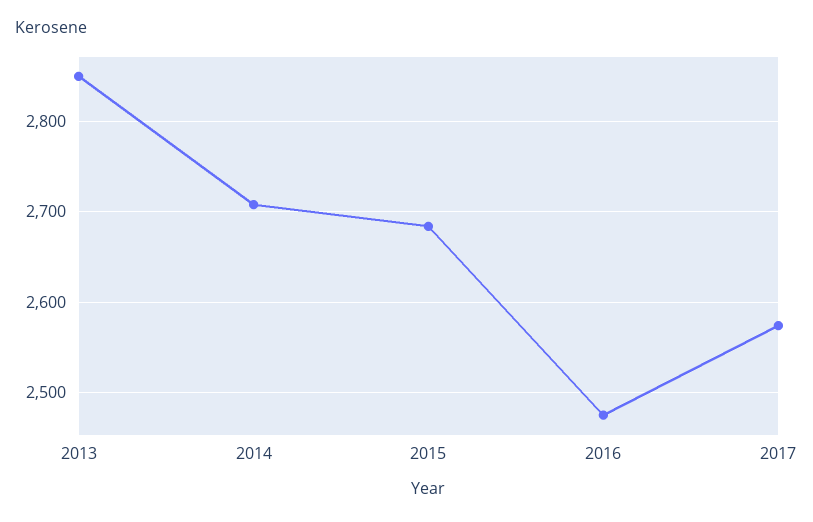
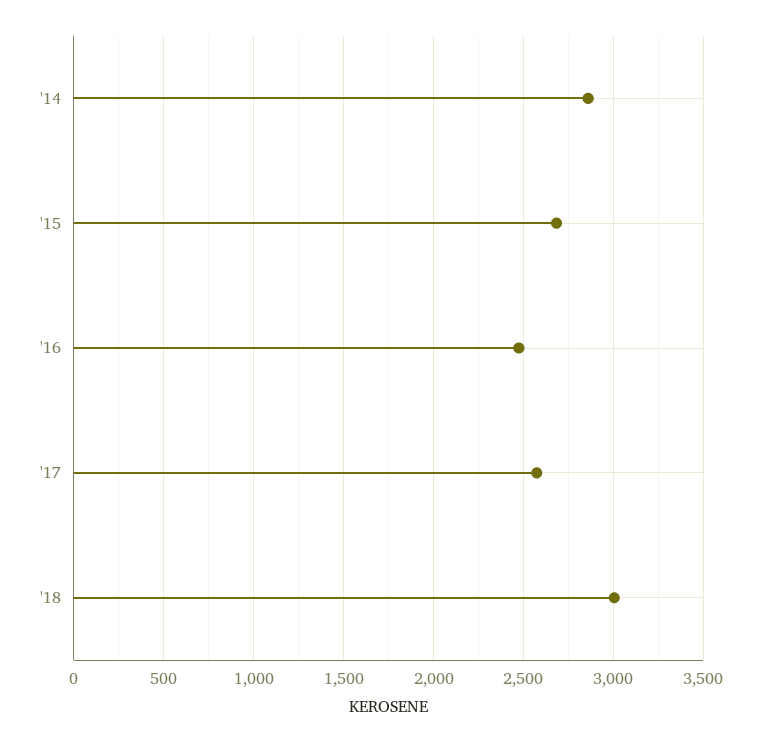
2013: 2850 -> none
2014: 2710 -> 2850
'18: none -> 3000

